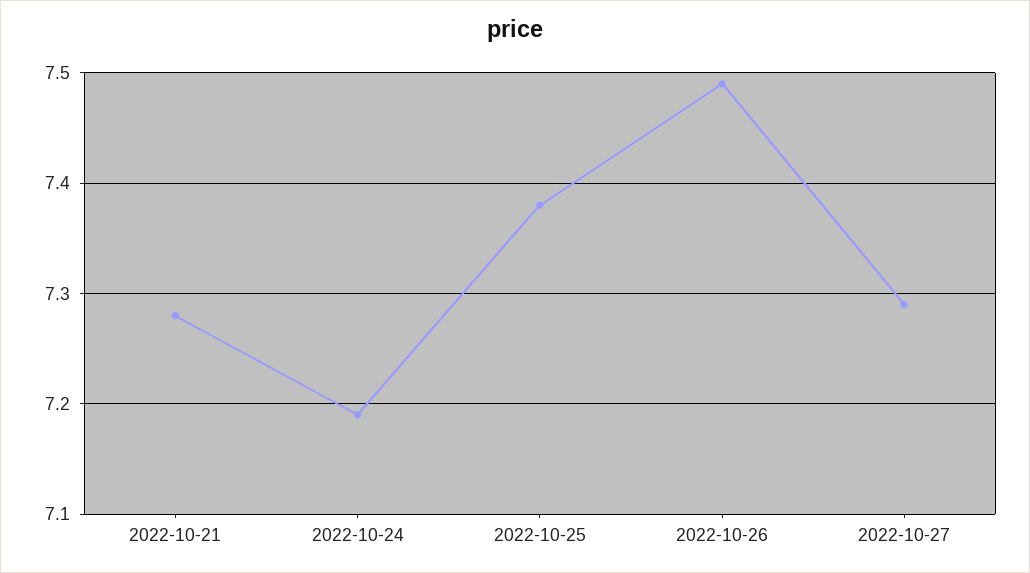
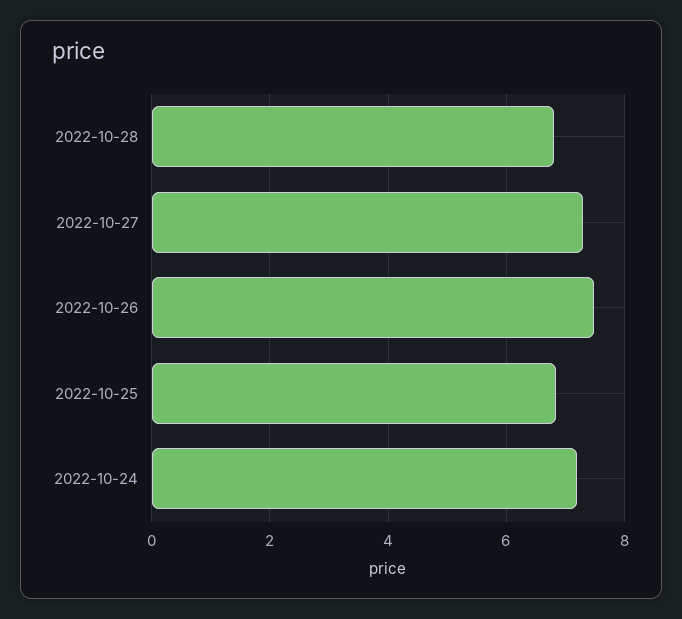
2022-10-21: 7.28 -> none
2022-10-25: 7.38 -> 6.8
2022-10-28: none -> 6.8

